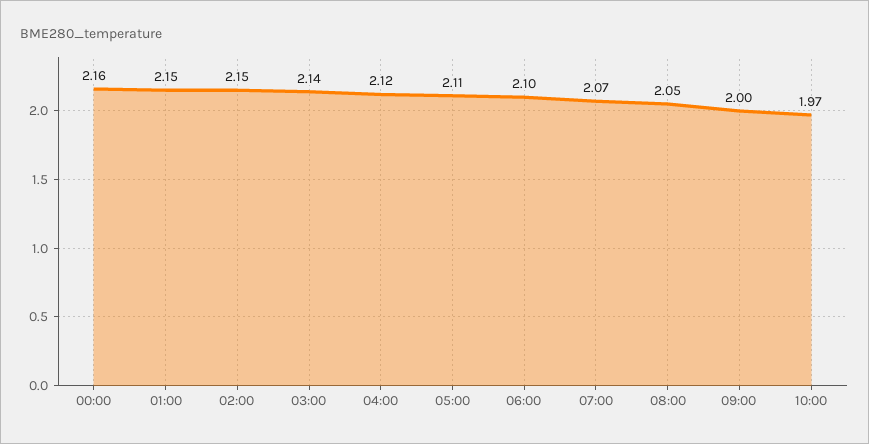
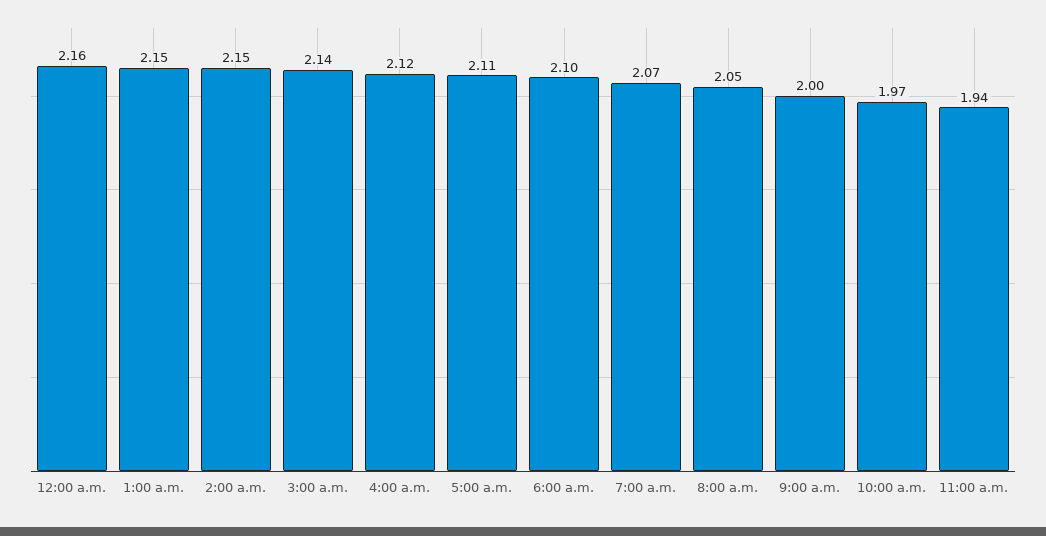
11:00 a.m.: none -> 1.94

